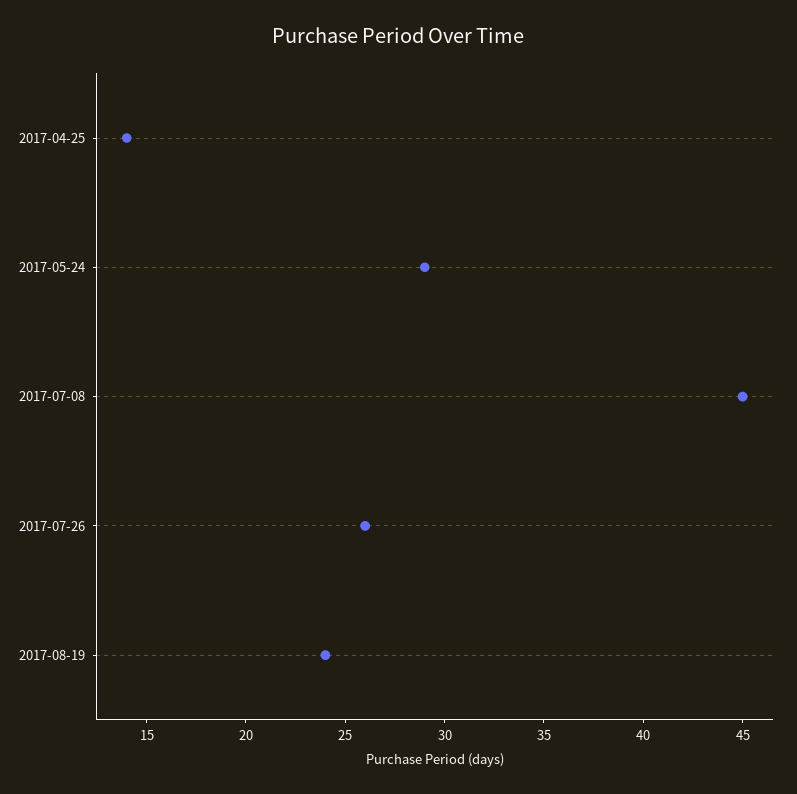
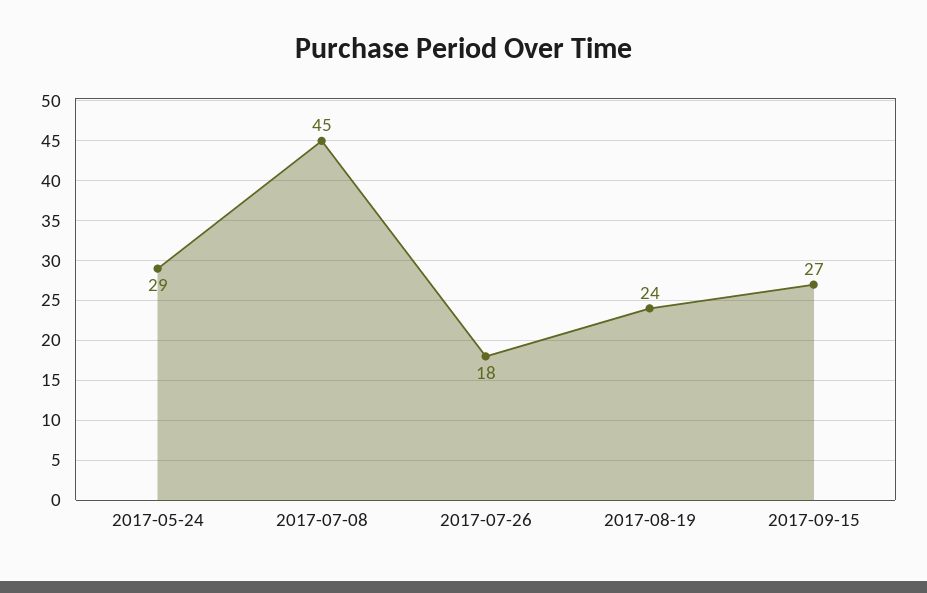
2017-04-25: 14 -> none
2017-07-26: 26 -> 18
2017-09-15: none -> 27

